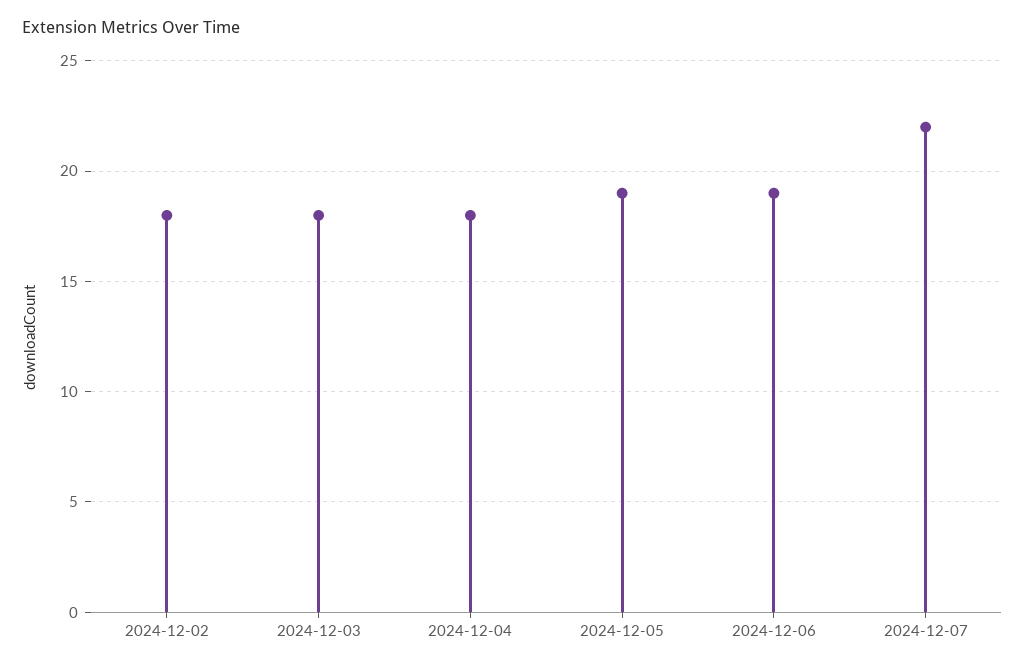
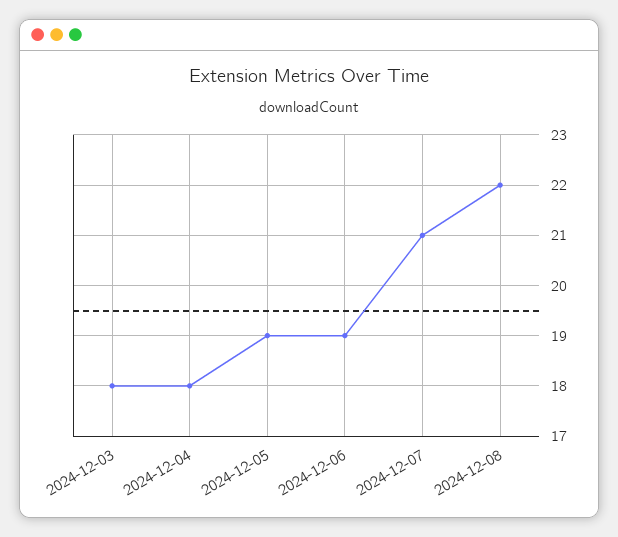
2024-12-02: 18 -> none
2024-12-07: 22 -> 21
2024-12-08: none -> 22

